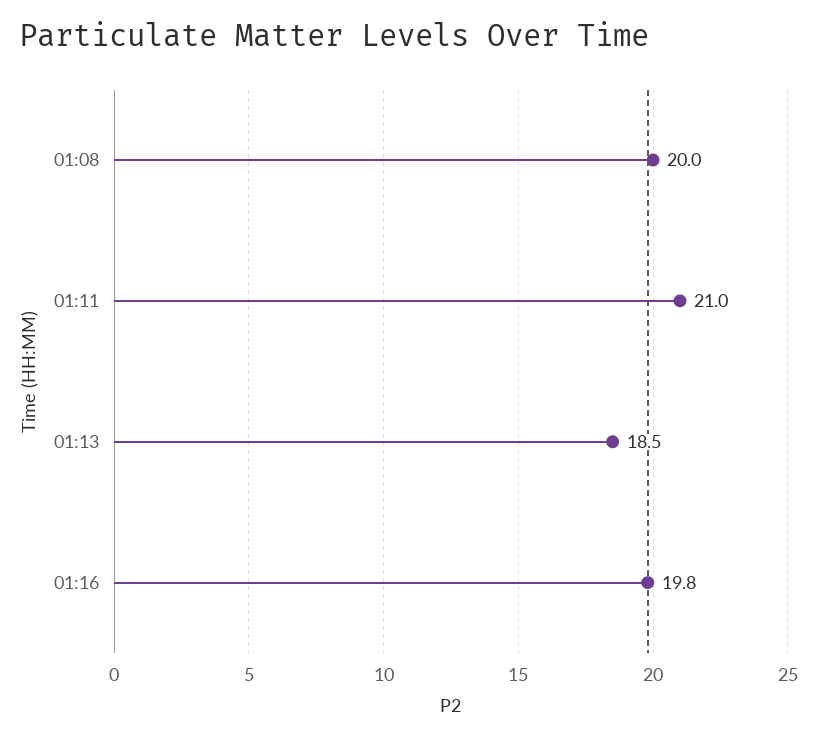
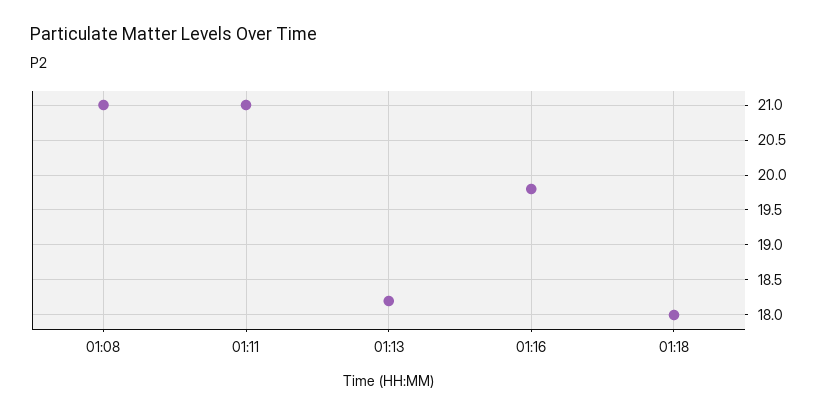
01:08: 20 -> 21
01:13: 18.5 -> 18.2
01:18: none -> 18

